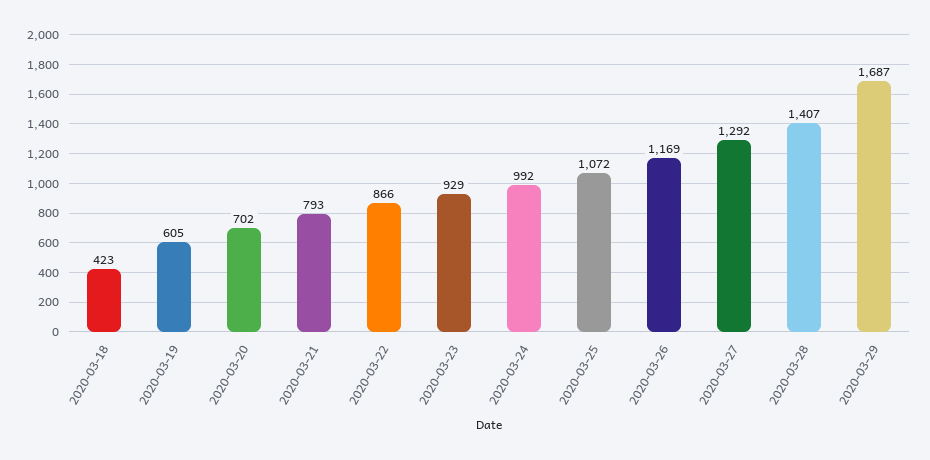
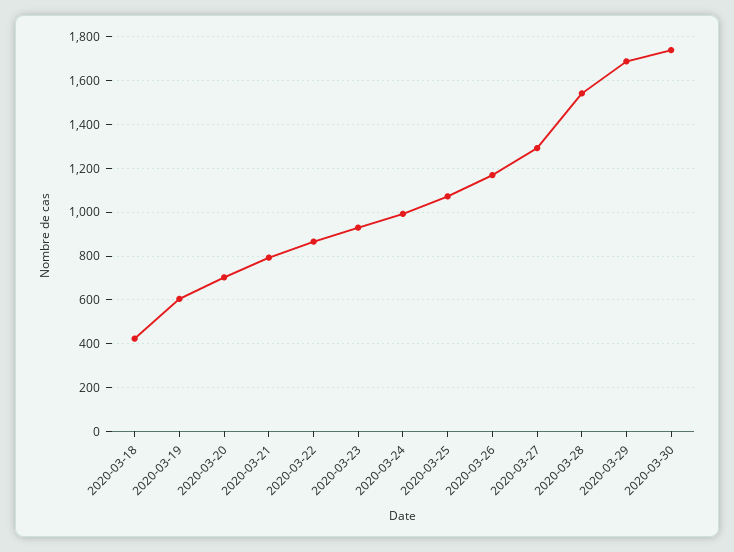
2020-03-28: 1407 -> 1550
2020-03-30: none -> 1750

